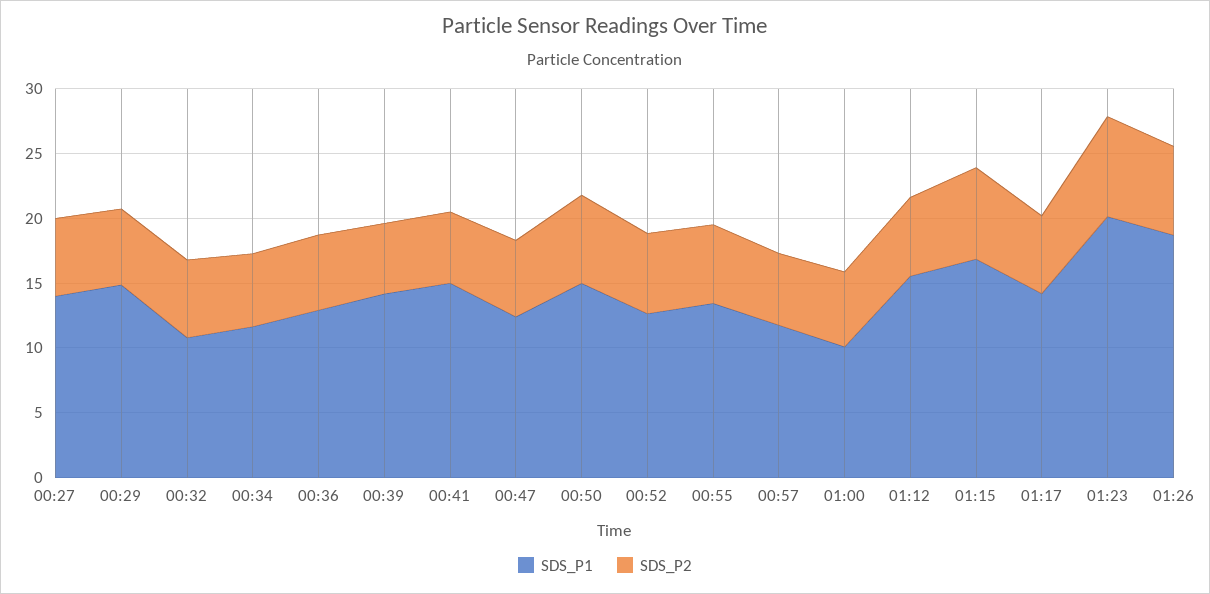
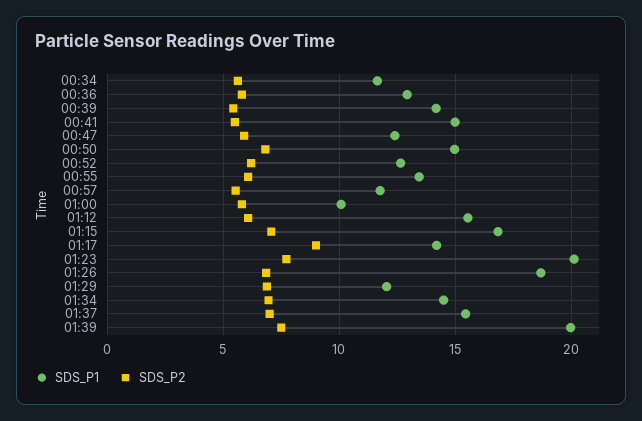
SDS_P1, 00:27: 14 -> none
SDS_P2, 00:27: 6 -> none
SDS_P1, 00:29: 15 -> none
SDS_P2, 00:29: 6 -> none
SDS_P1, 00:32: 11 -> none
SDS_P2, 00:32: 6 -> none
SDS_P2, 01:17: 6 -> 9
SDS_P1, 01:29: none -> 12
SDS_P2, 01:29: none -> 7
SDS_P1, 01:34: none -> 14.5
SDS_P2, 01:34: none -> 7
SDS_P1, 01:37: none -> 15.5
SDS_P2, 01:37: none -> 7
SDS_P1, 01:39: none -> 20
SDS_P2, 01:39: none -> 7.5

